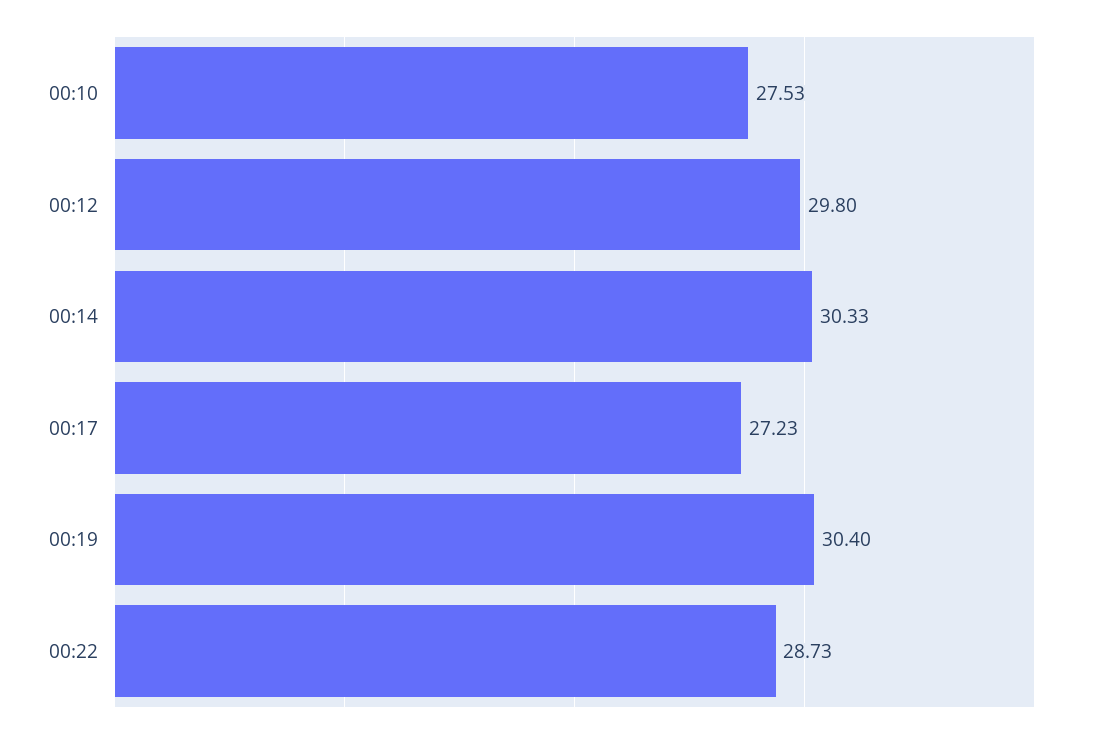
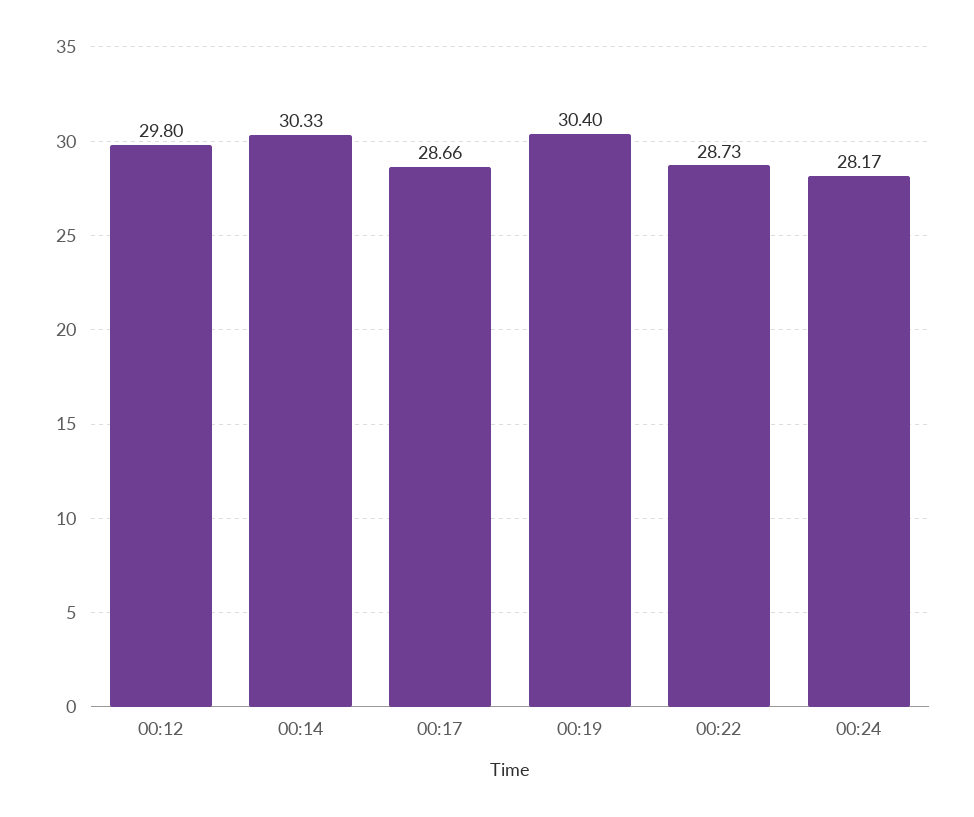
00:10: 27.53 -> none
00:17: 27.23 -> 28.66
00:24: none -> 28.17

